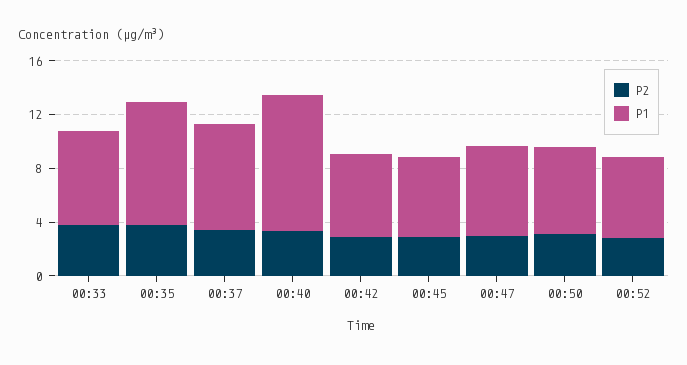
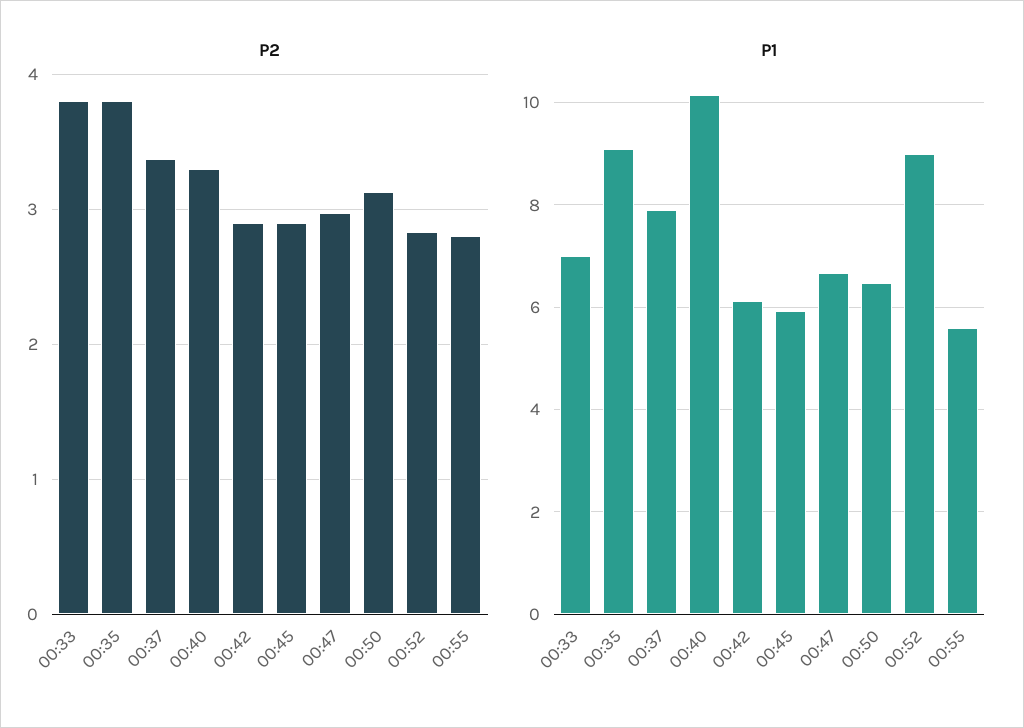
P1, 00:52: 6 -> 9
P2, 00:55: none -> 2.8
P1, 00:55: none -> 5.6

